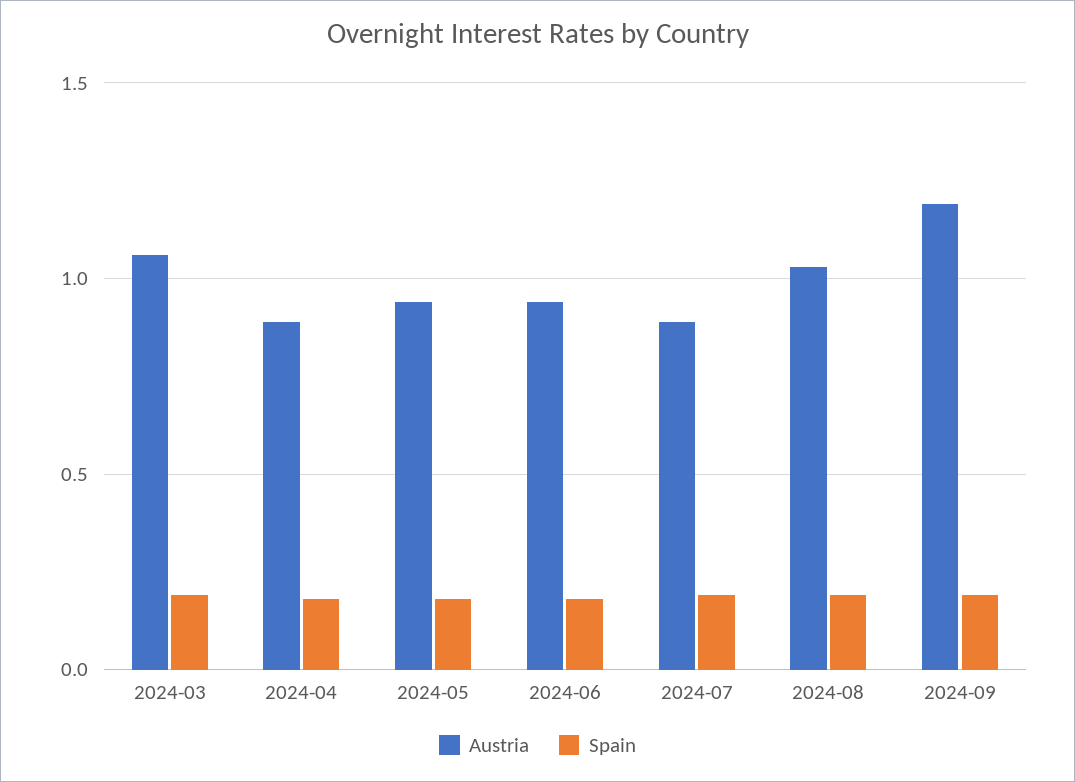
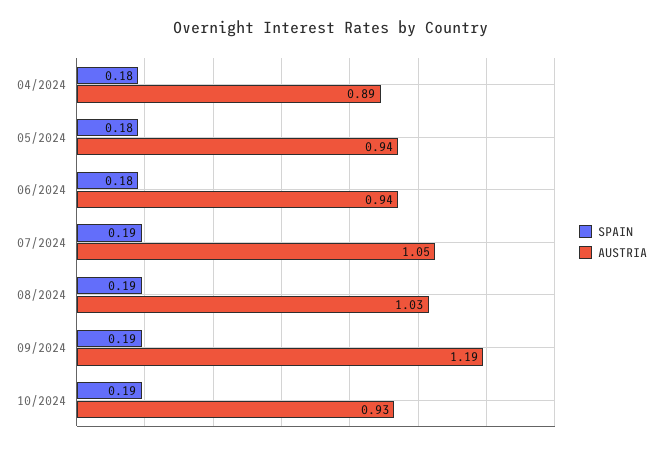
Austria, 2024-03: 1.05 -> none
Spain, 2024-03: 0.2 -> none
Austria, 2024-07: 0.9 -> 1.05
Spain, 10/2024: none -> 0.19
Austria, 10/2024: none -> 0.93

